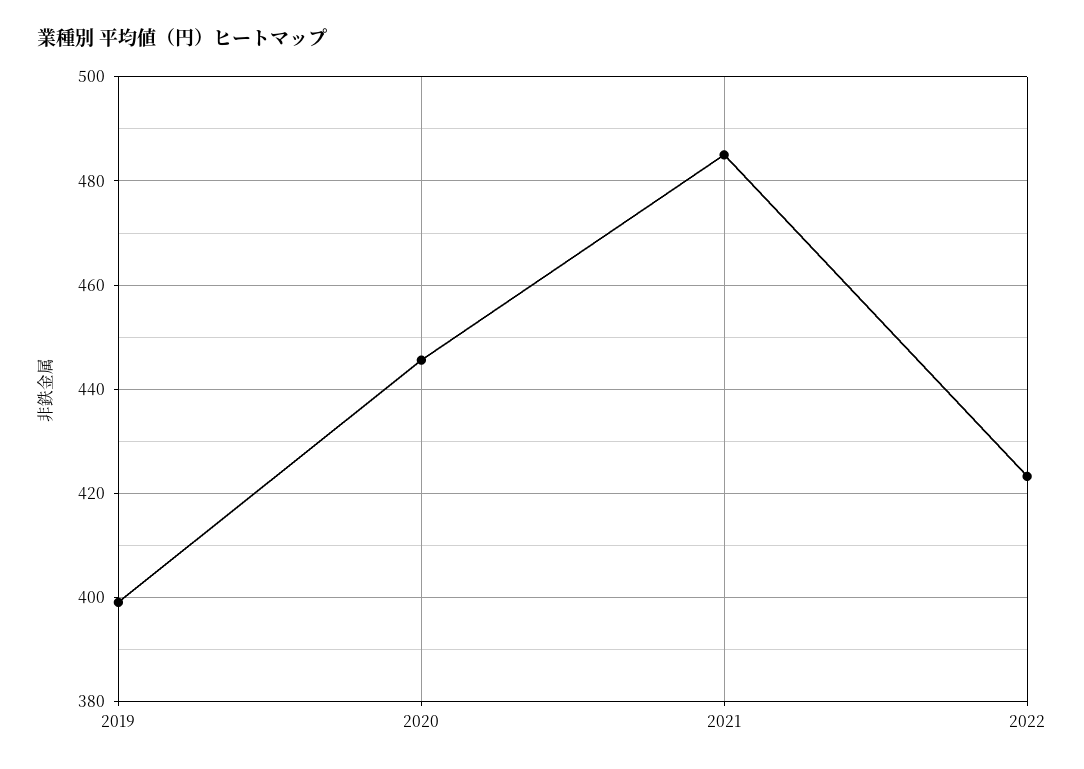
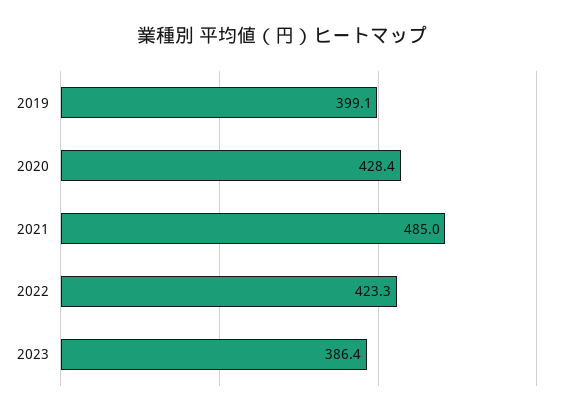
2020: 446 -> 428.4
2023: none -> 386.4

